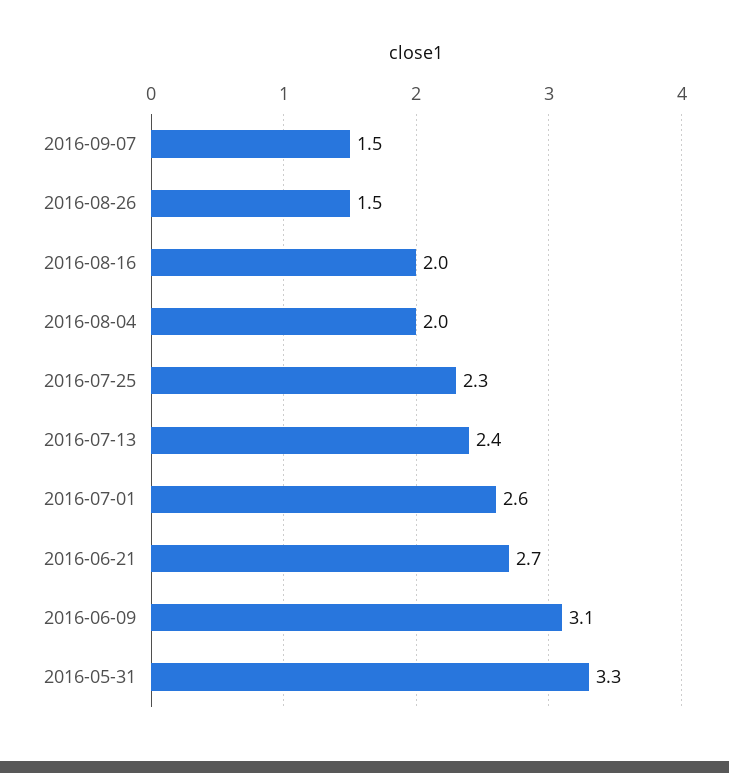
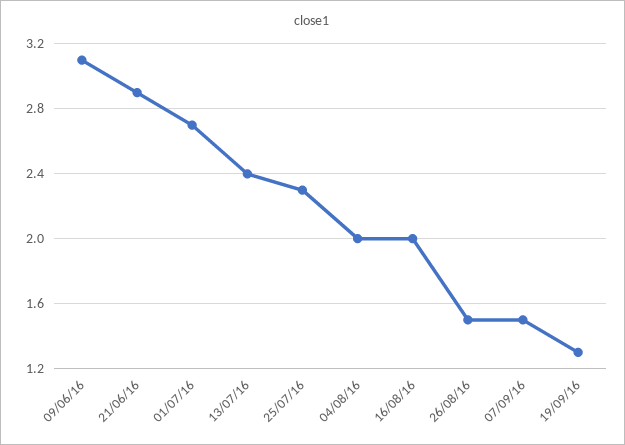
2016-07-01: 2.6 -> 2.7
2016-06-21: 2.7 -> 2.9
2016-05-31: 3.3 -> none
19/09/16: none -> 1.3

